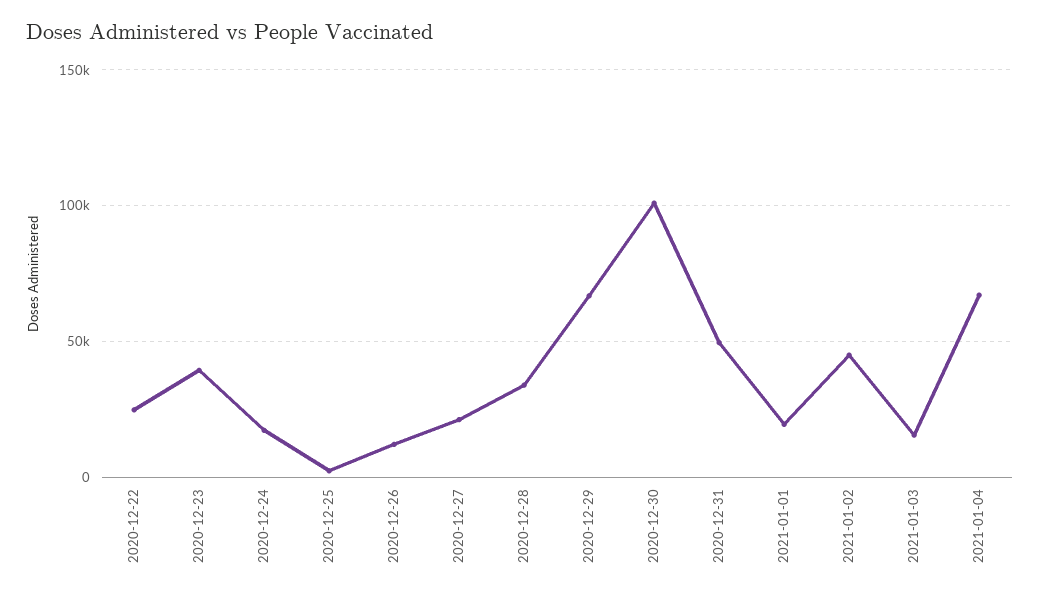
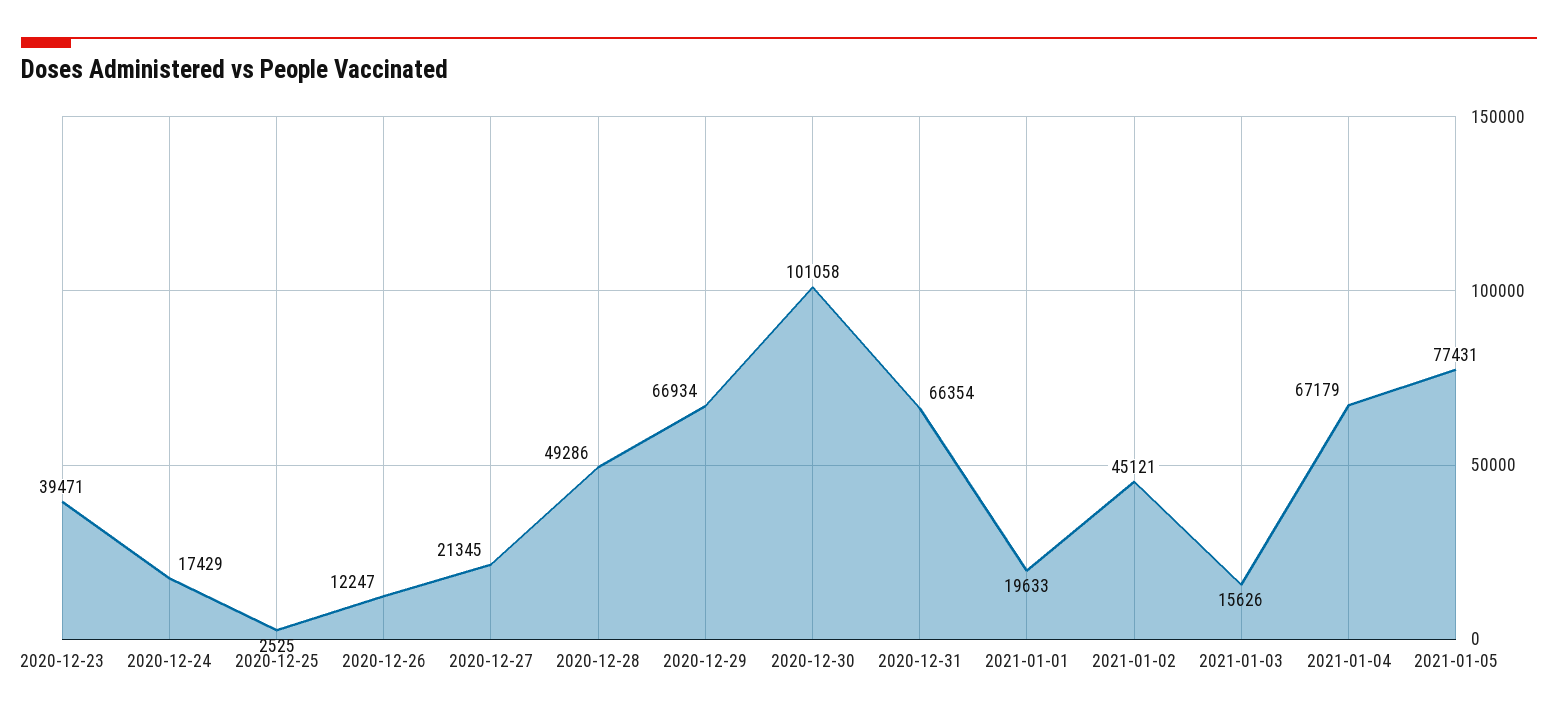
2020-12-22: 25000 -> none
2020-12-28: 35000 -> 49286
2020-12-31: 50000 -> 66354
2021-01-05: none -> 77431

